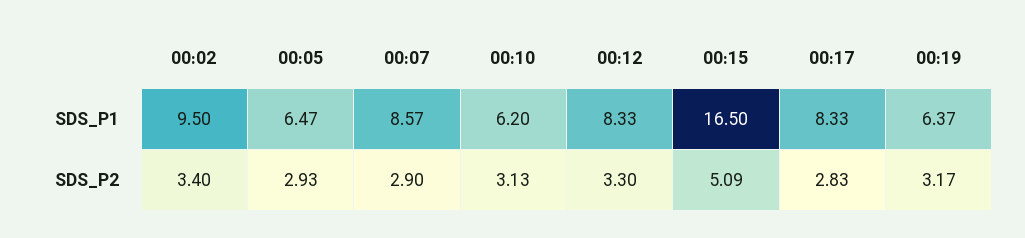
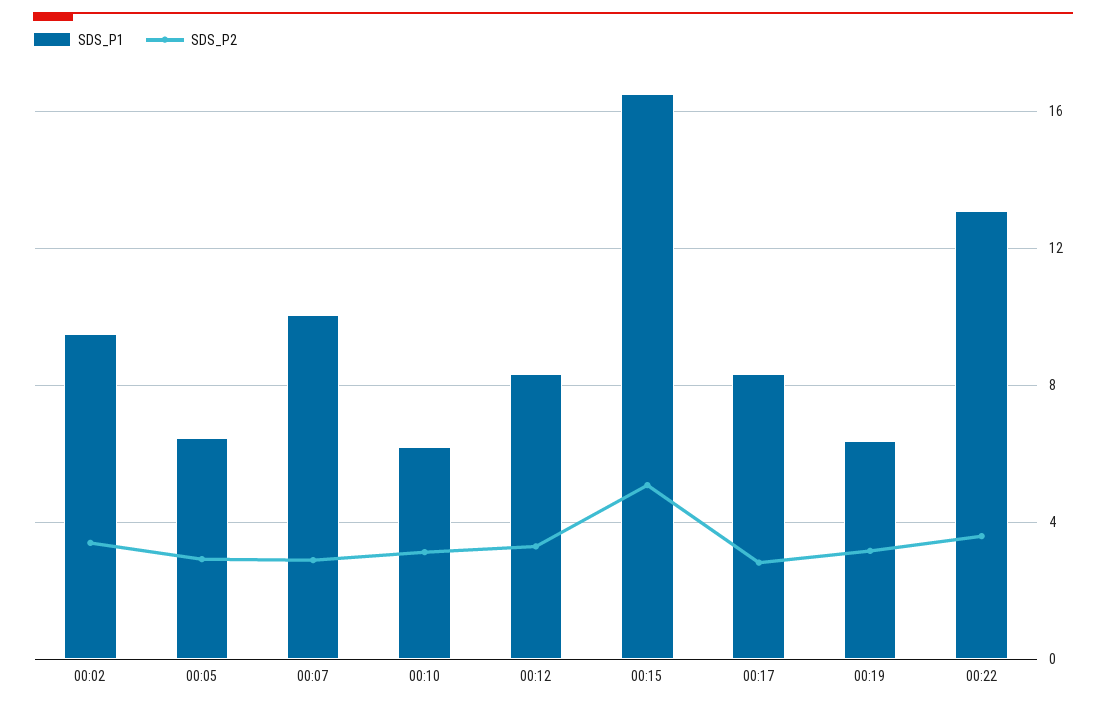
SDS_P1, 00:07: 8.57 -> 10
SDS_P1, 00:22: none -> 13
SDS_P2, 00:22: none -> 3.5

